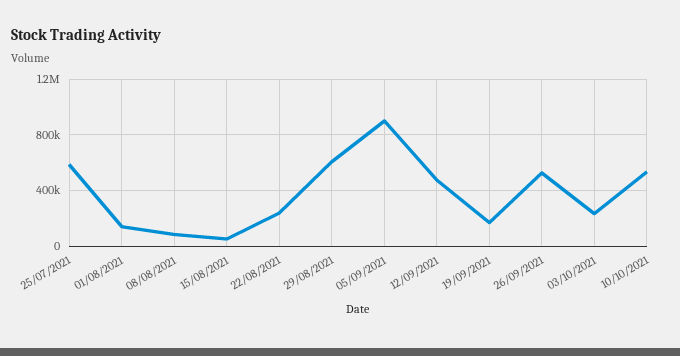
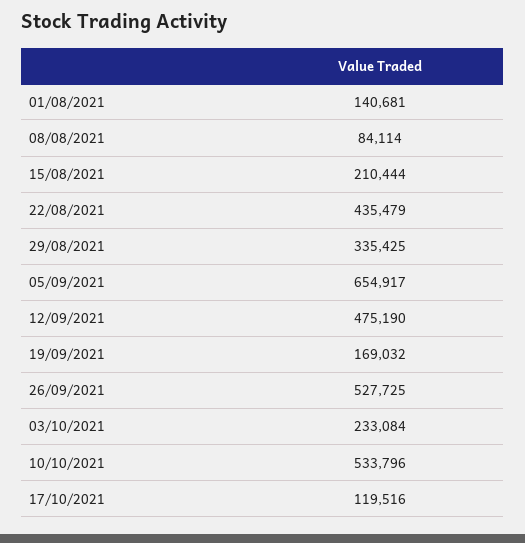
25/07/2021: 600000 -> none
15/08/2021: 50000 -> 210444
22/08/2021: 250000 -> 435479
29/08/2021: 600000 -> 335425
05/09/2021: 900000 -> 654917
17/10/2021: none -> 119516

